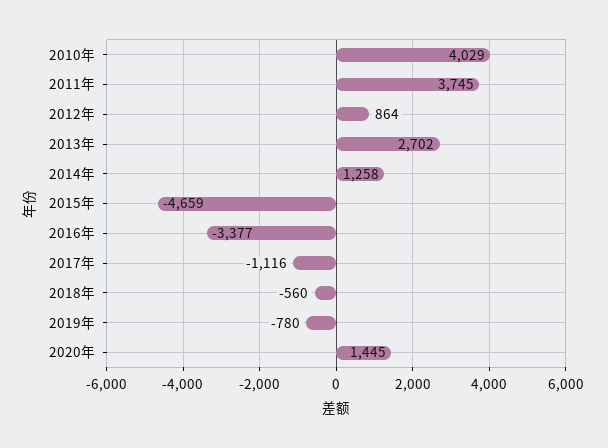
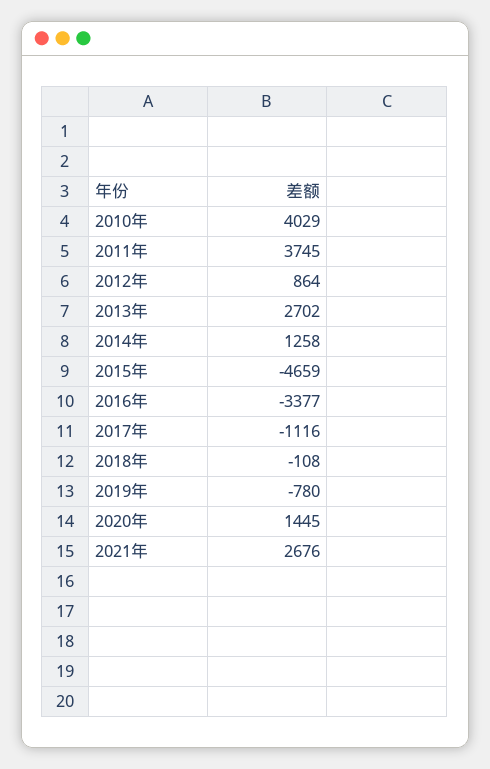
2018年: -560 -> -108
2021年: none -> 2676

